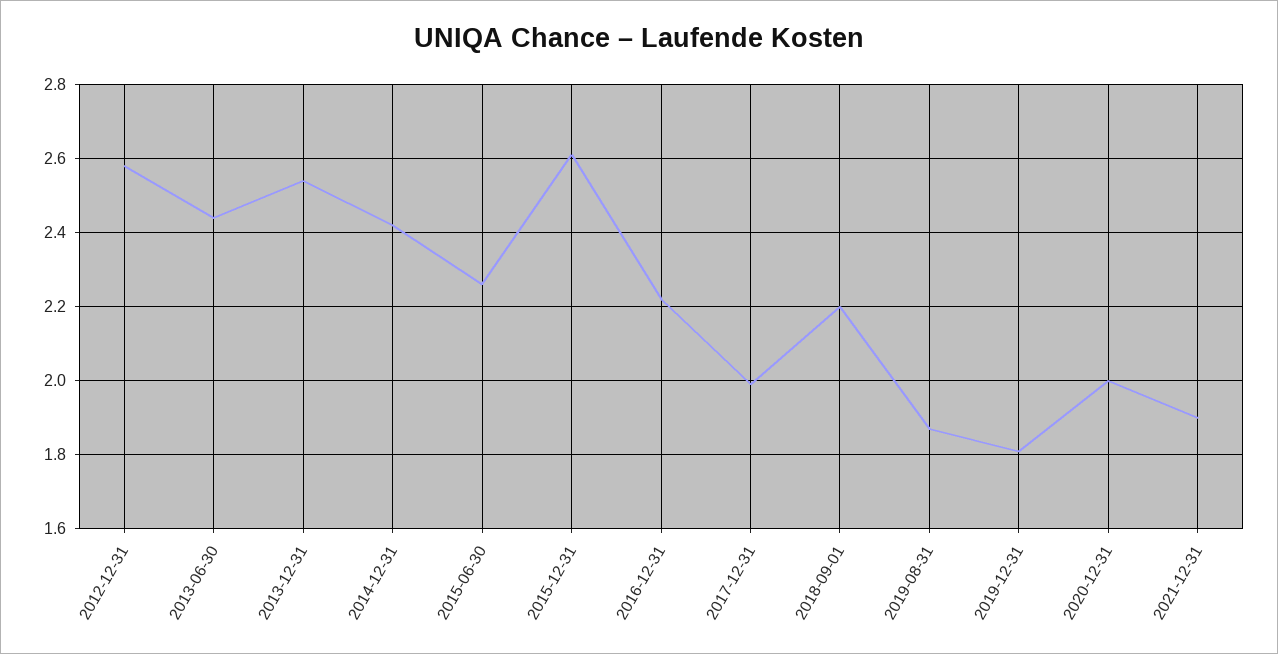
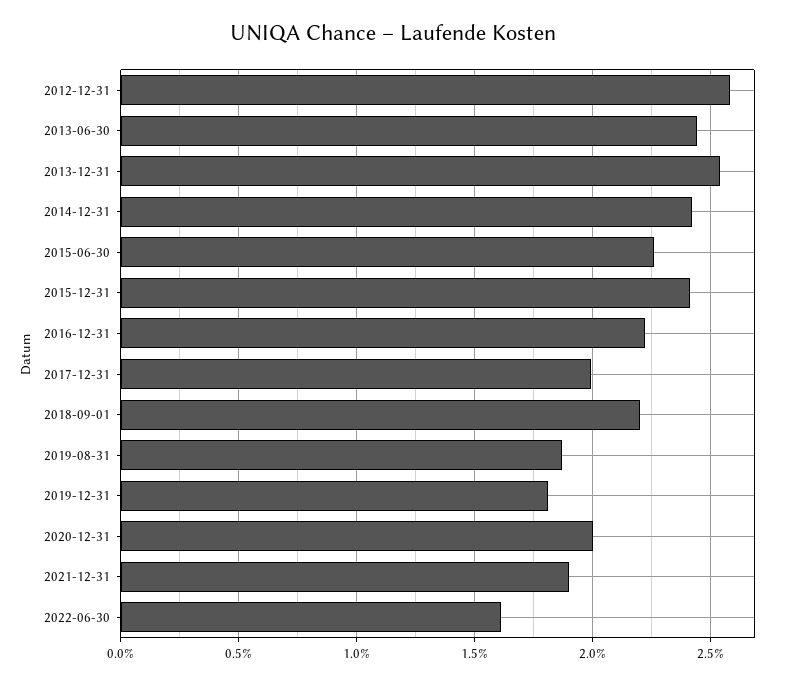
2015-12-31: 2.6 -> 2.4
2022-06-30: none -> 1.6

